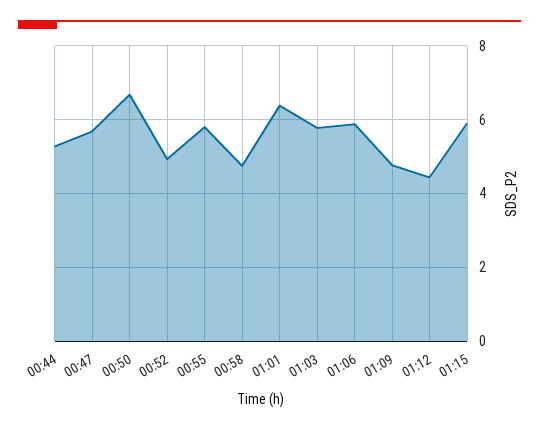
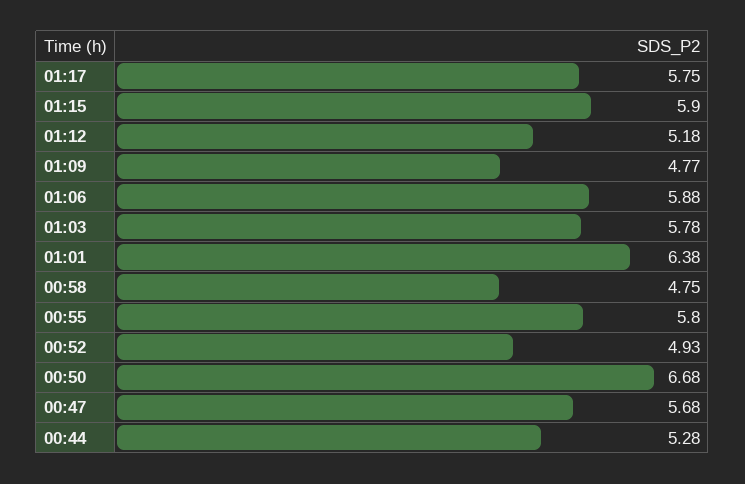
01:12: 4.4 -> 5.18
01:17: none -> 5.75

